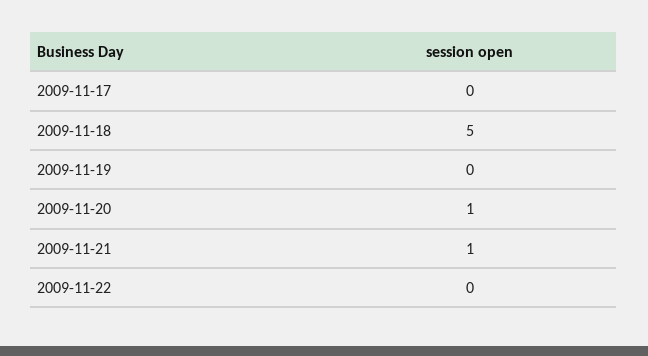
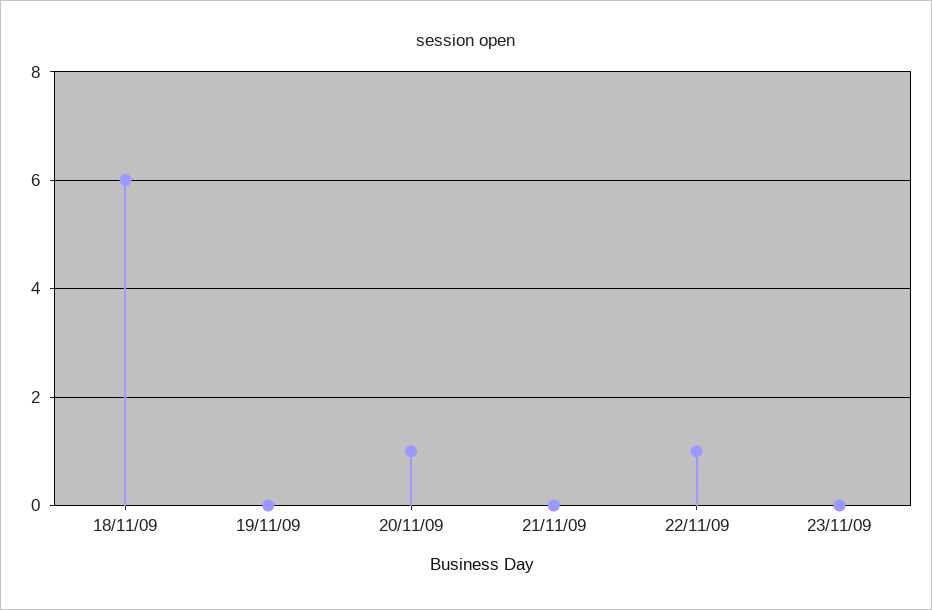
2009-11-17: 0 -> none
2009-11-18: 5 -> 6
2009-11-21: 1 -> 0
2009-11-22: 0 -> 1
23/11/09: none -> 0

